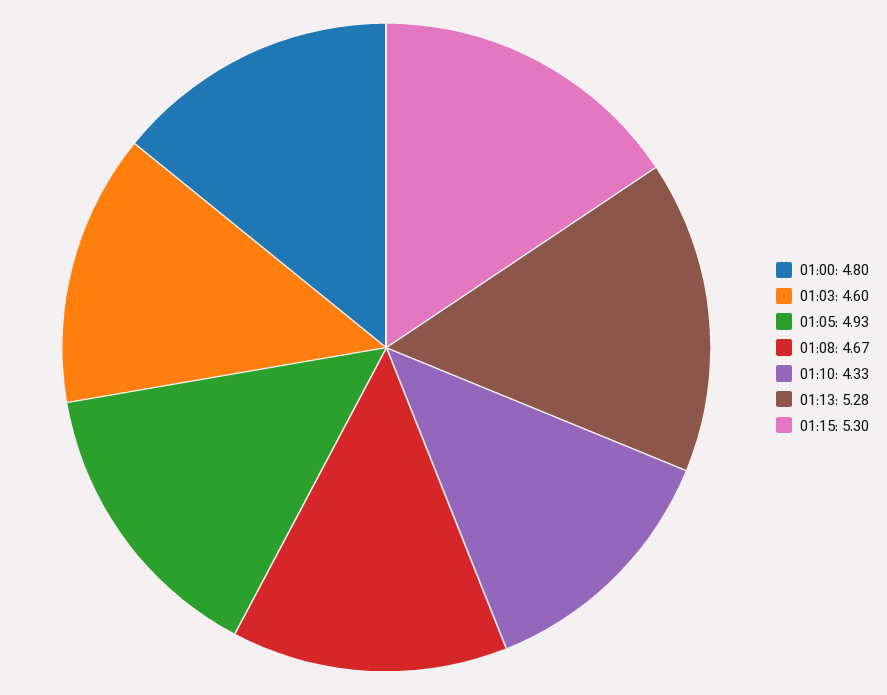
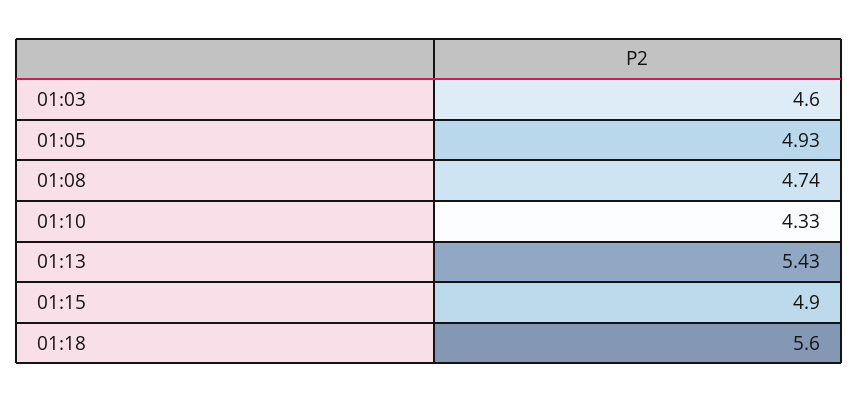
01:00: 4.8 -> none
01:08: 4.67 -> 4.74
01:13: 5.28 -> 5.43
01:15: 5.3 -> 4.9
01:18: none -> 5.6

